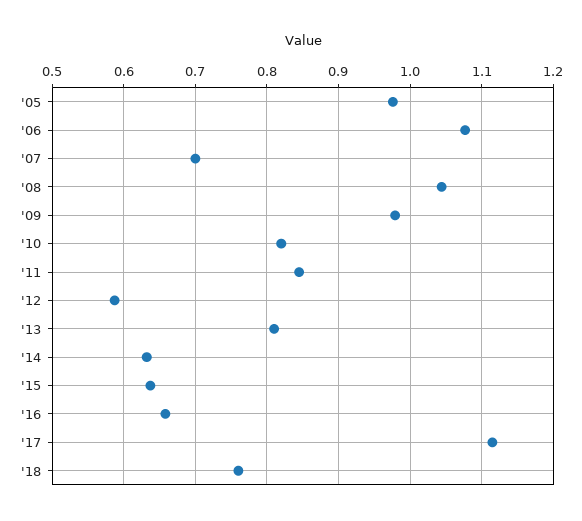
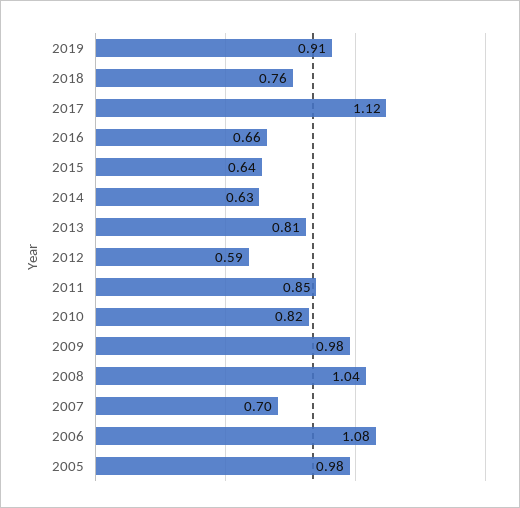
2019: none -> 0.91

